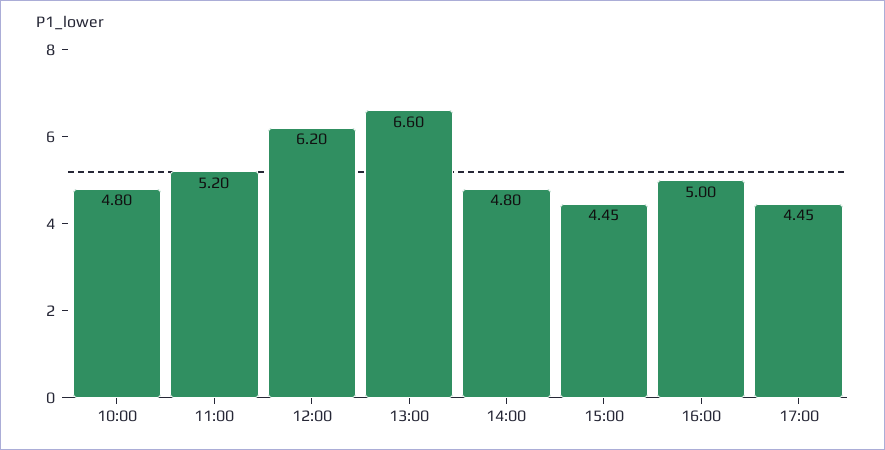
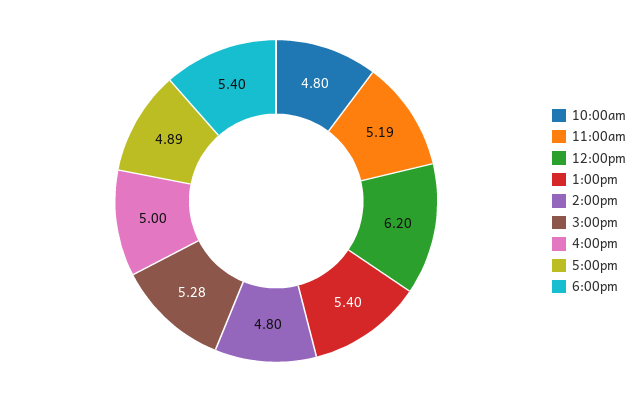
11:00: 5.2 -> 5.19
13:00: 6.6 -> 5.4
15:00: 4.45 -> 5.28
17:00: 4.45 -> 4.89
6:00pm: none -> 5.4

